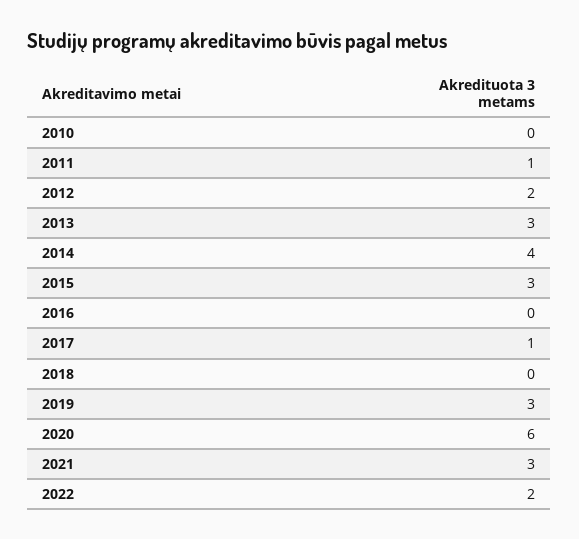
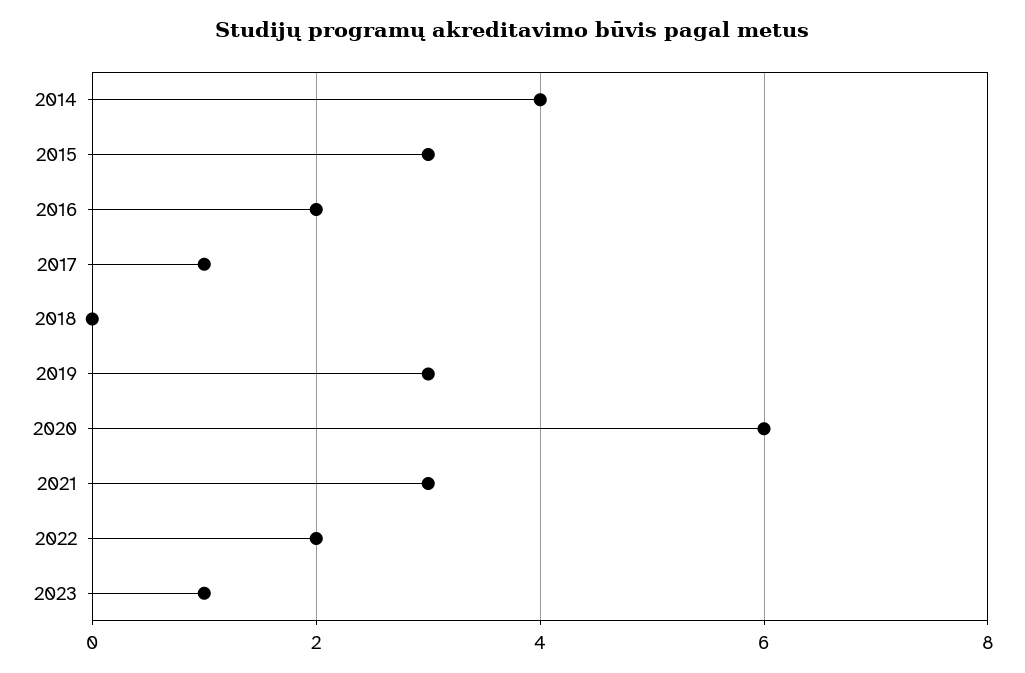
2010: 0 -> none
2011: 1 -> none
2012: 2 -> none
2013: 3 -> none
2016: 0 -> 2
2023: none -> 1

